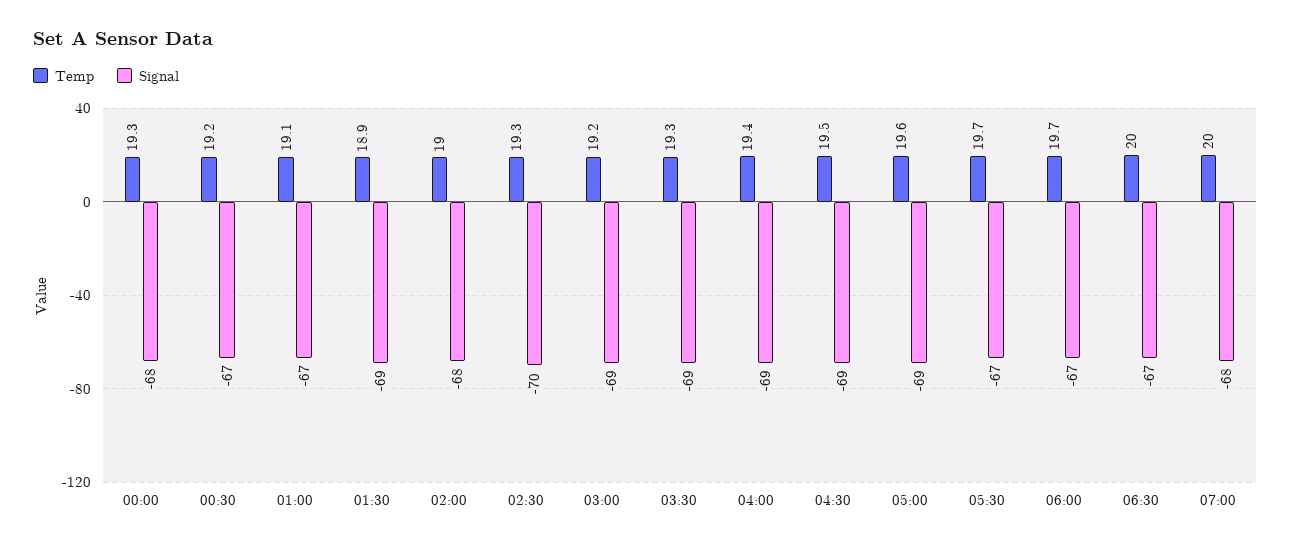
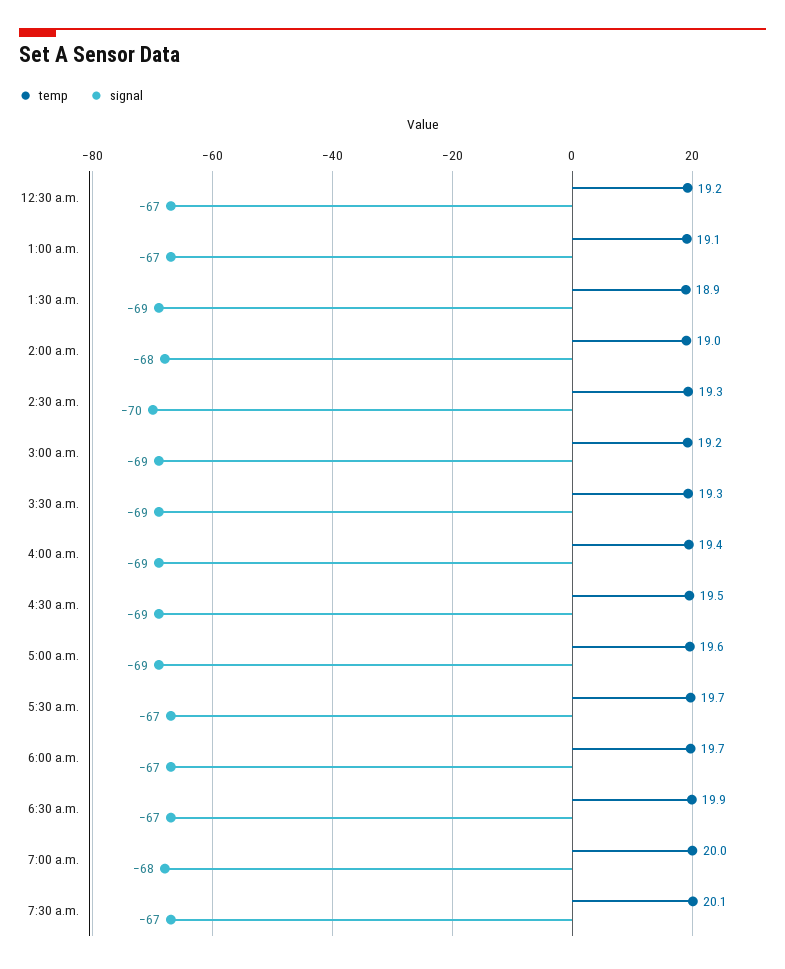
Temp, 00:00: 19.3 -> none
Signal, 00:00: -68 -> none
Temp, 06:30: 20 -> 19.9
Temp, 7:30 a.m.: none -> 20.1
Signal, 7:30 a.m.: none -> -67

